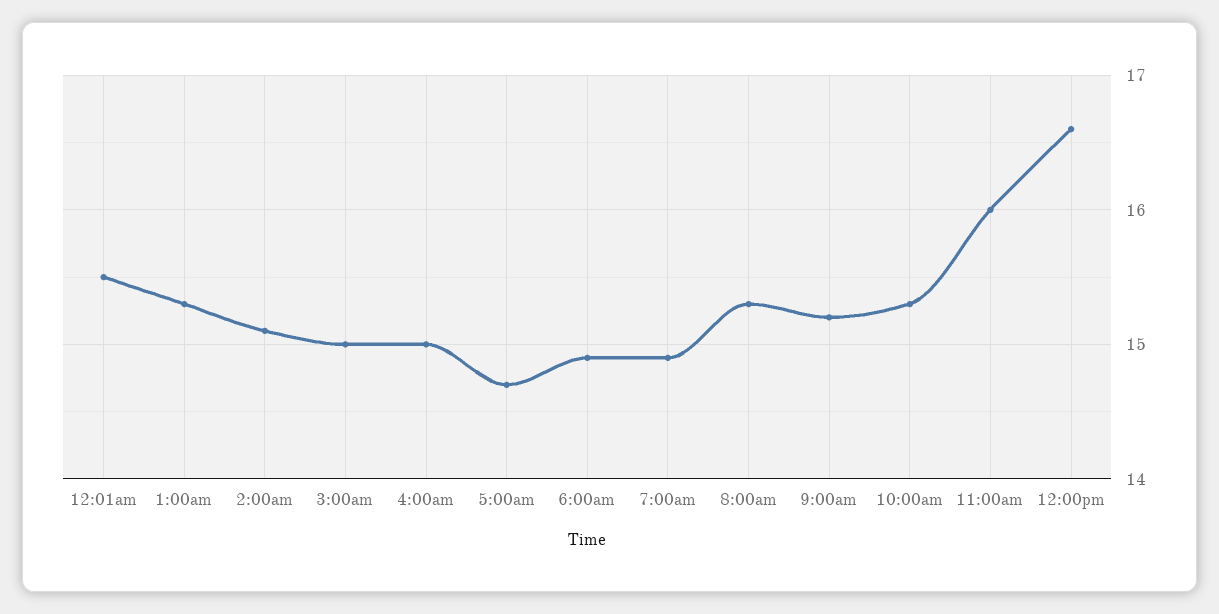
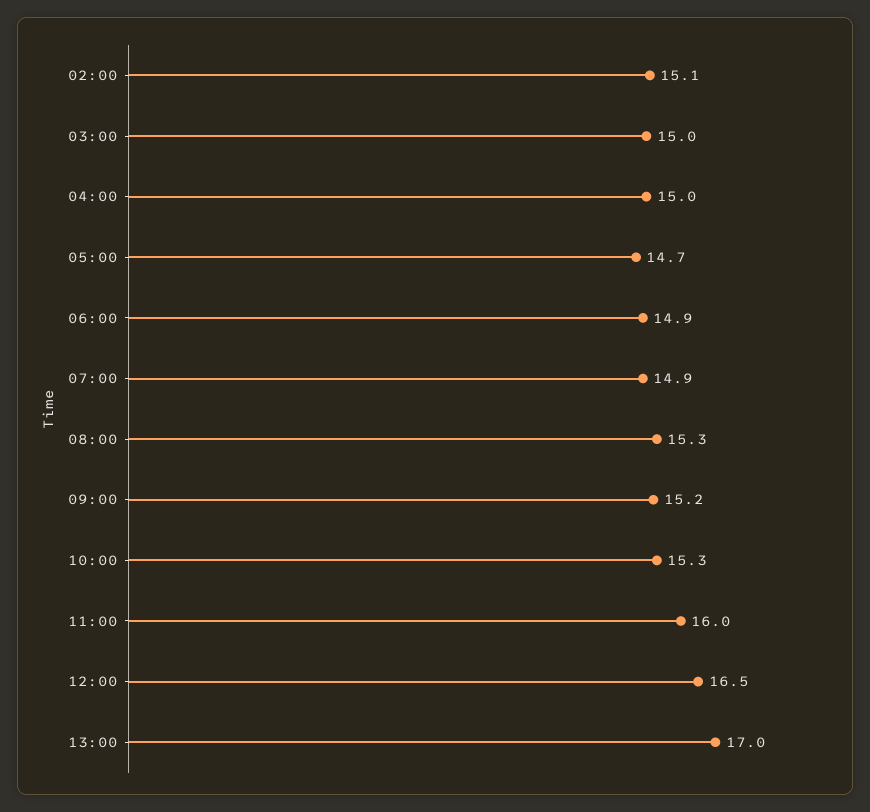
12:01am: 15.5 -> none
1:00am: 15.3 -> none
12:00pm: 16.6 -> 16.5
13:00: none -> 17

